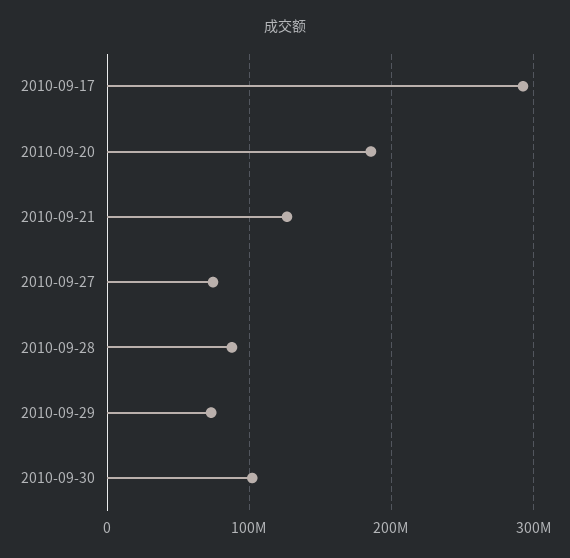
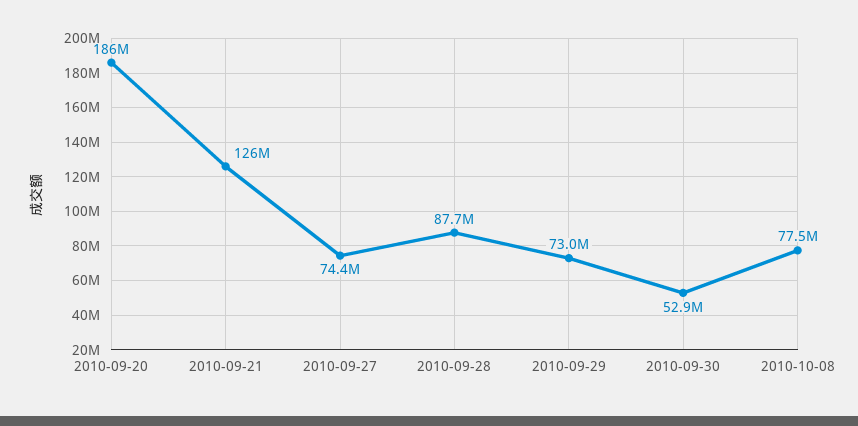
2010-09-17: 290000000 -> none
2010-09-30: 100000000 -> 52900000
2010-10-08: none -> 77500000

